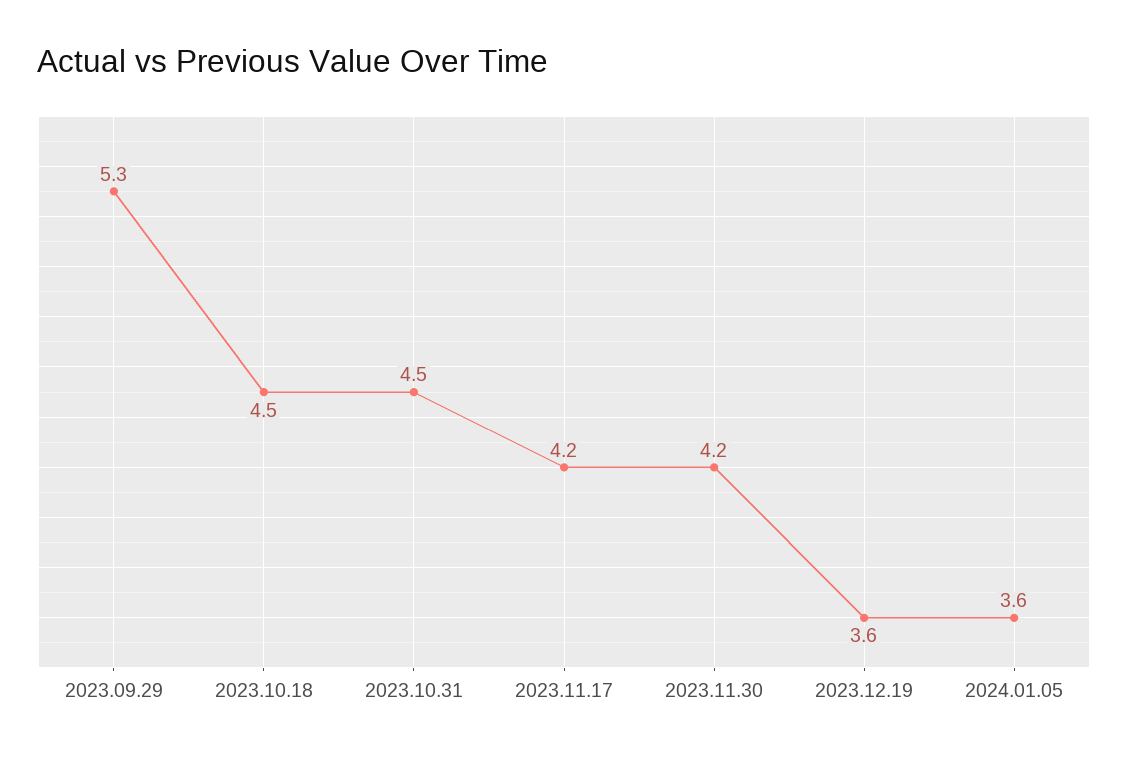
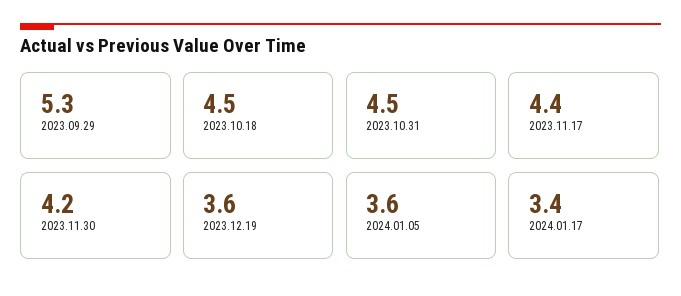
2023.11.17: 4.2 -> 4.4
2024.01.17: none -> 3.4

